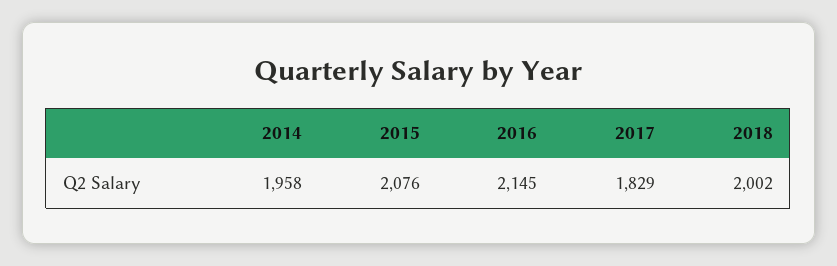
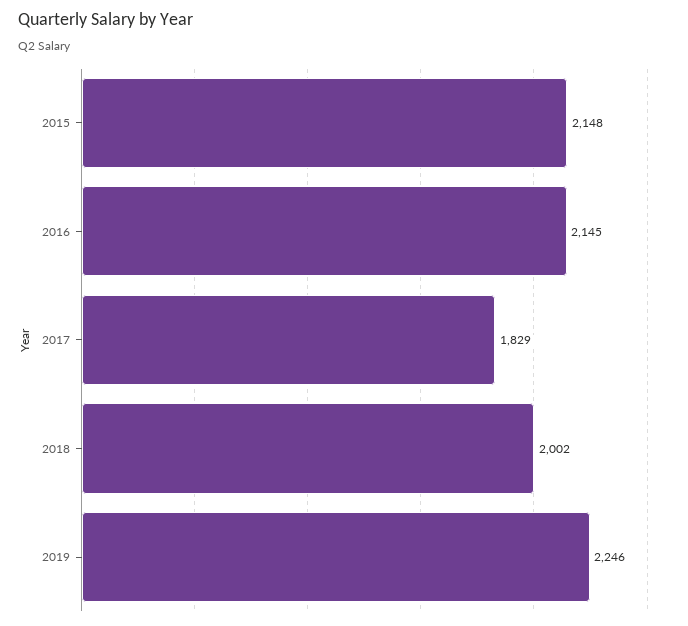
2014: 1958 -> none
2015: 2076 -> 2148
2019: none -> 2246

